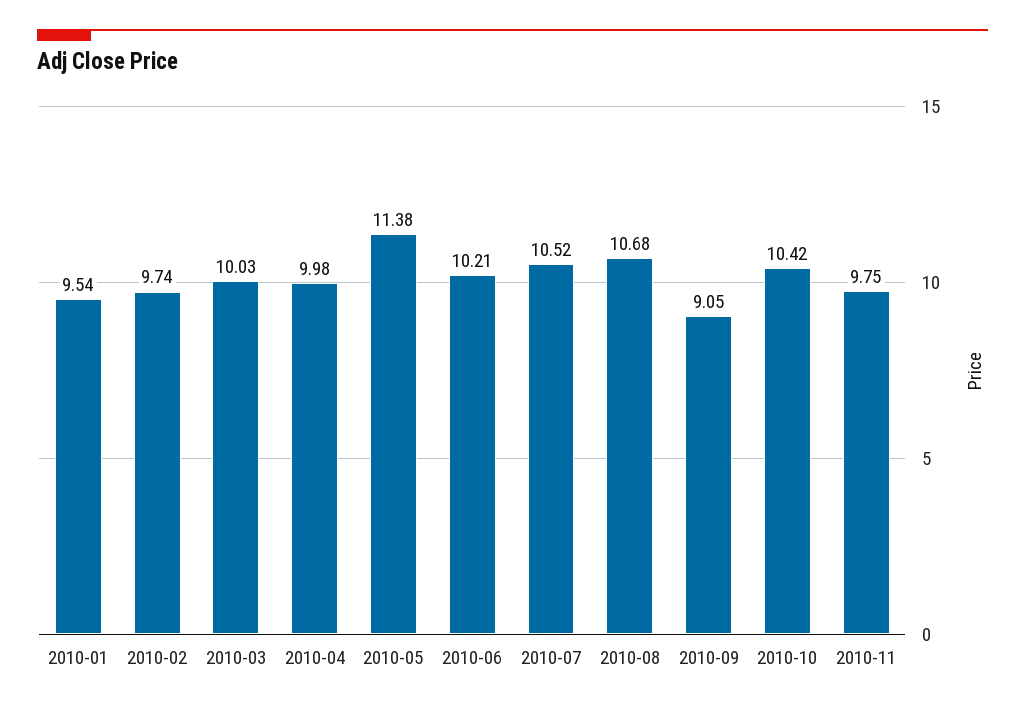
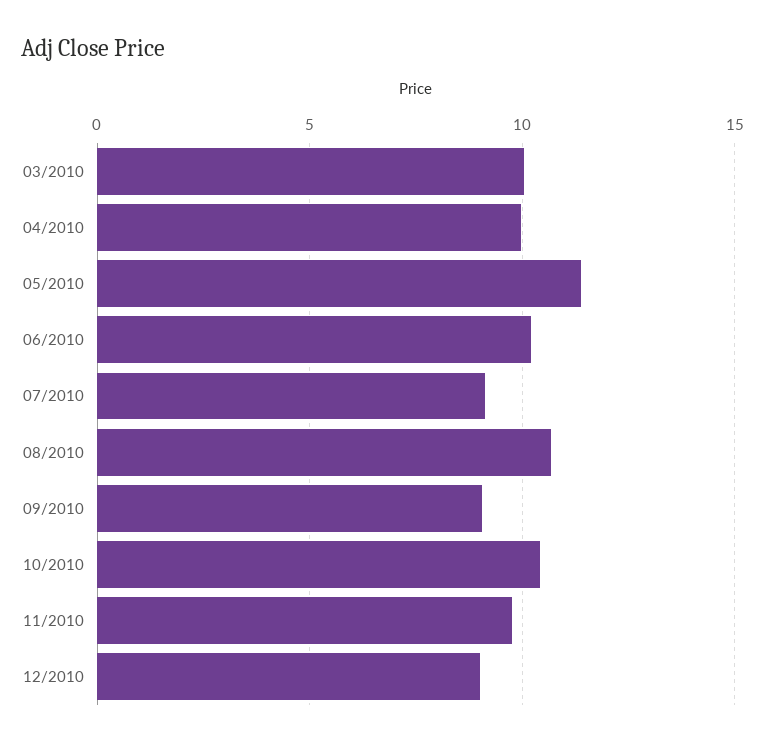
2010-01: 9.54 -> none
2010-02: 9.74 -> none
2010-07: 10.52 -> 9
12/2010: none -> 9

